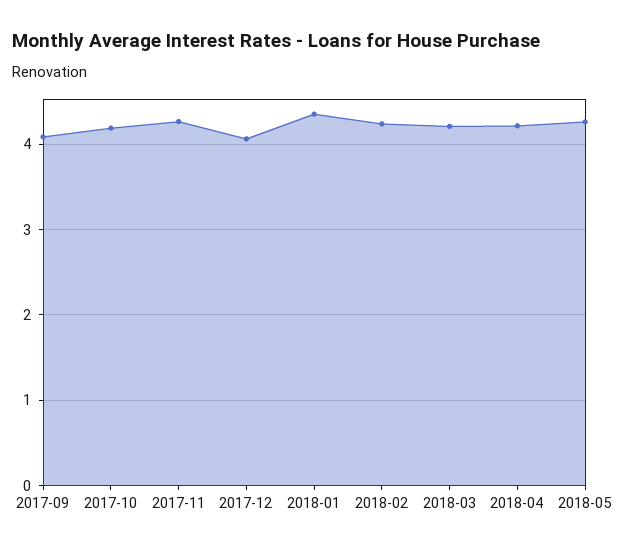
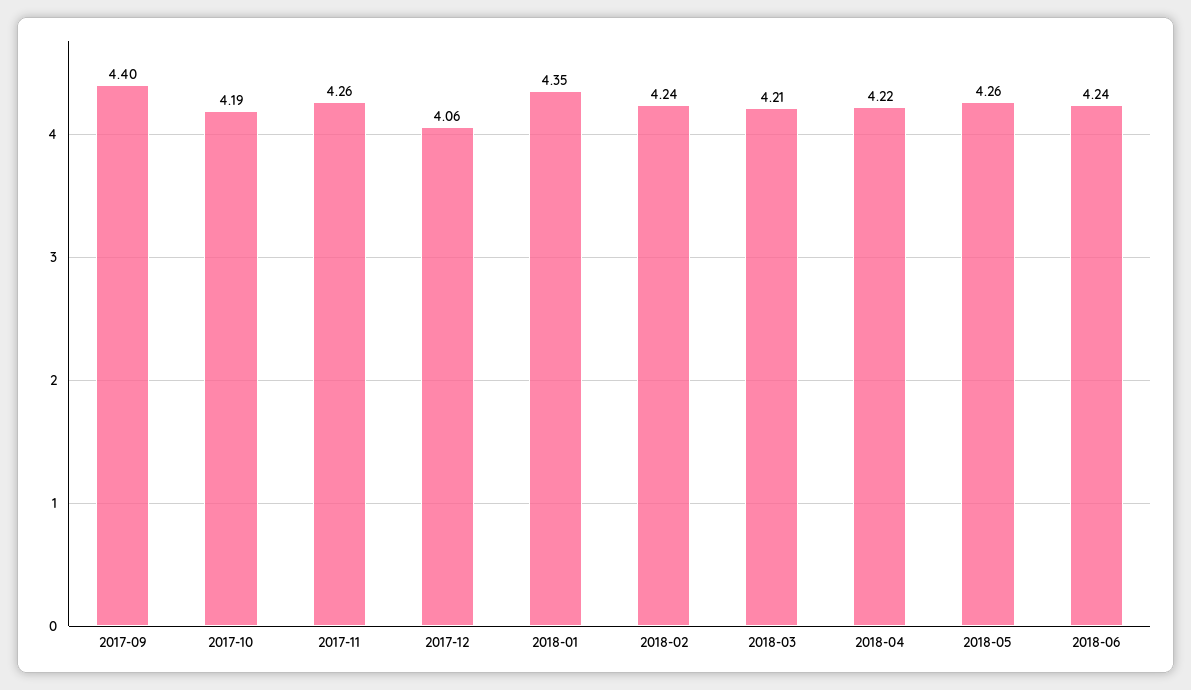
2017-09: 4.1 -> 4.4
2018-06: none -> 4.24

